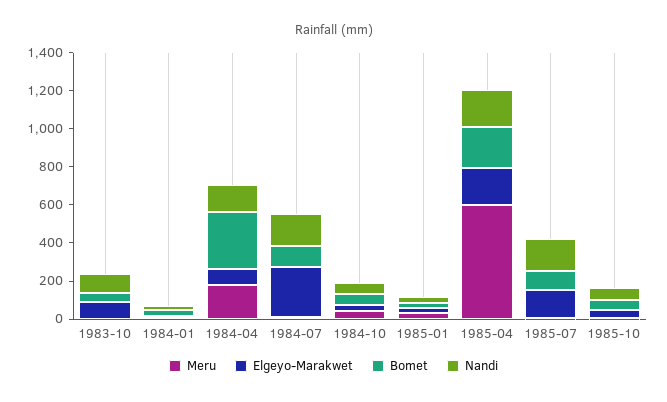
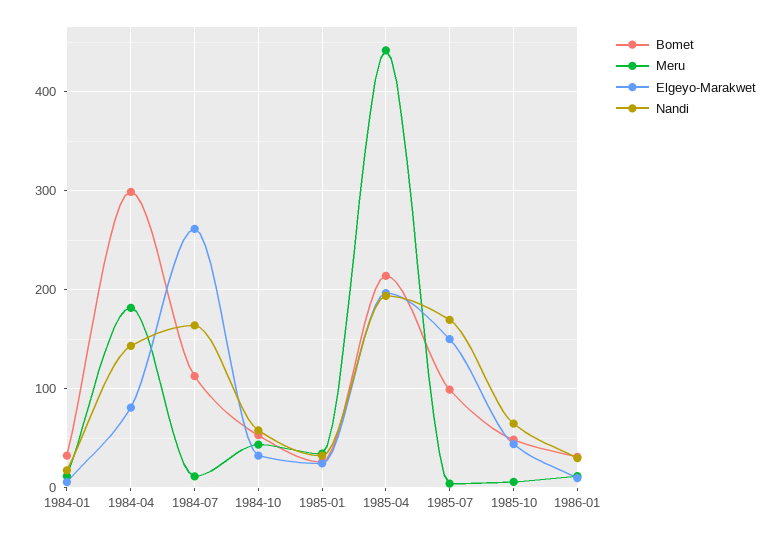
Meru, 1983-10: 0 -> none
Elgeyo-Marakwet, 1983-10: 100 -> none
Bomet, 1983-10: 50 -> none
Nandi, 1983-10: 100 -> none
Meru, 1985-04: 600 -> 440
Bomet, 1986-01: none -> 30
Meru, 1986-01: none -> 10
Elgeyo-Marakwet, 1986-01: none -> 10
Nandi, 1986-01: none -> 30

